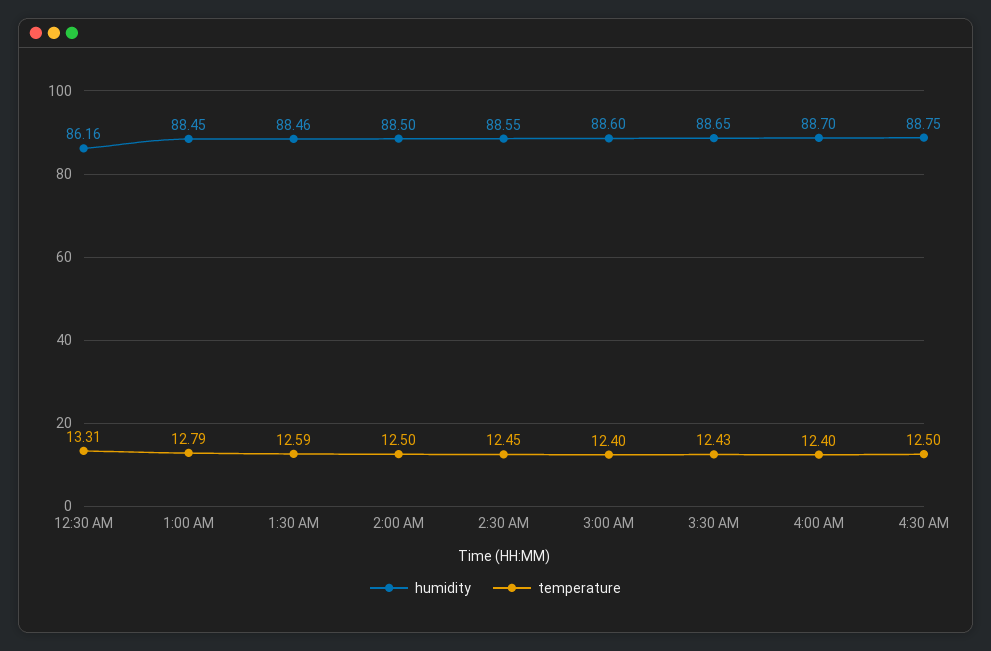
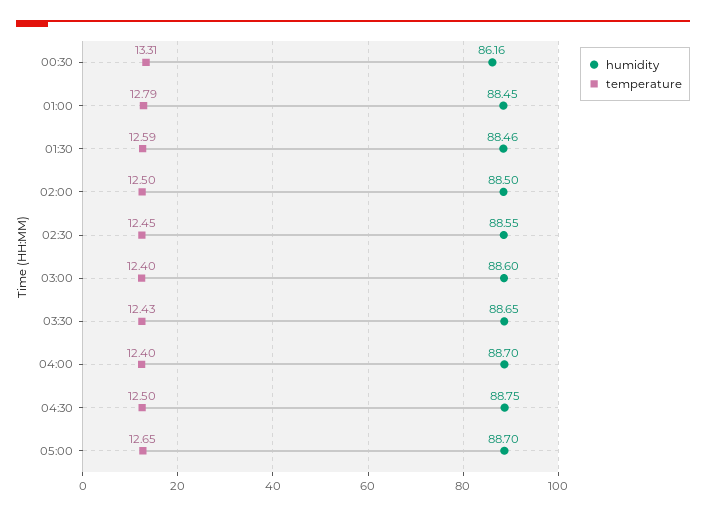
humidity, 05:00: none -> 88.7
temperature, 05:00: none -> 12.65

